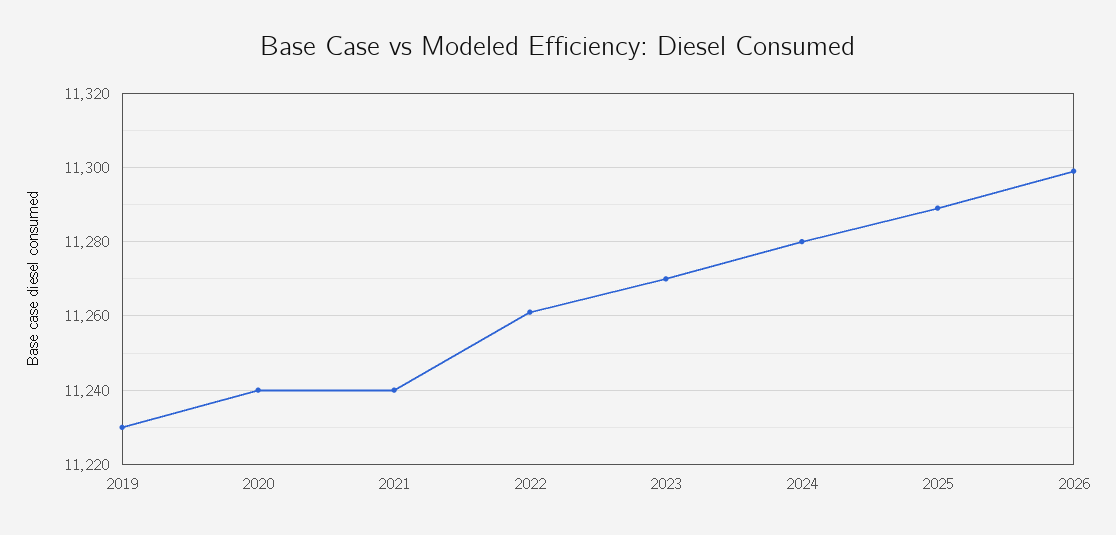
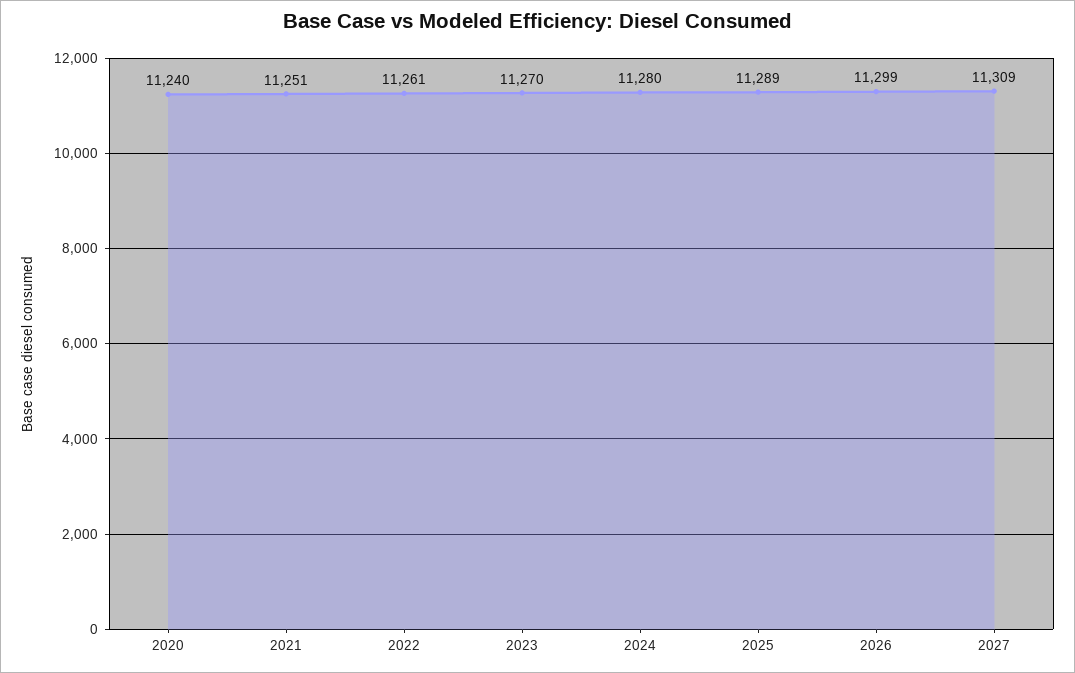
2019: 11230 -> none
2021: 11240 -> 11251
2027: none -> 11309

